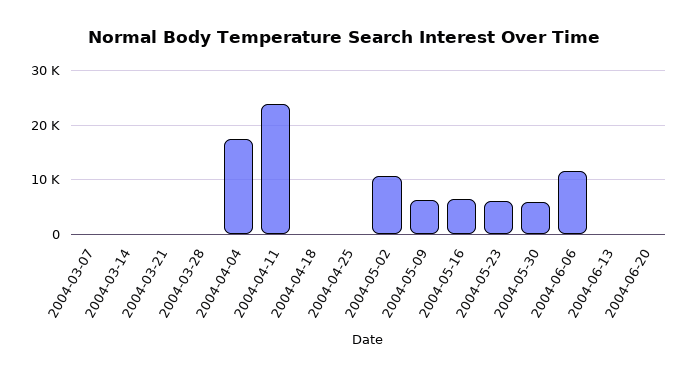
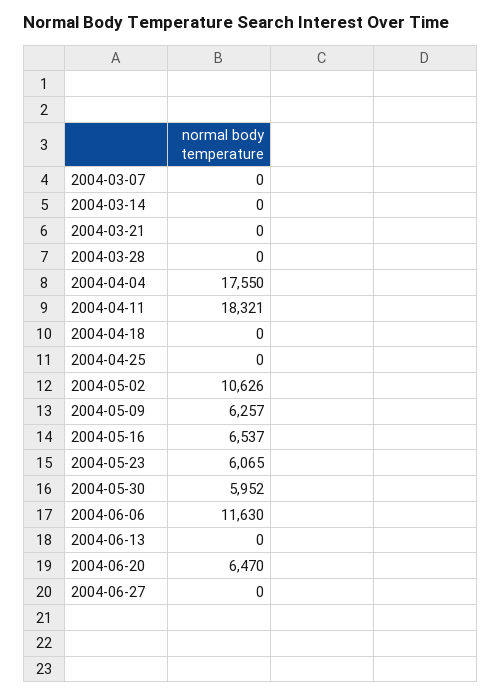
2004-04-11: 24000 -> 18321
2004-06-20: 0 -> 6470
2004-06-27: none -> 0

